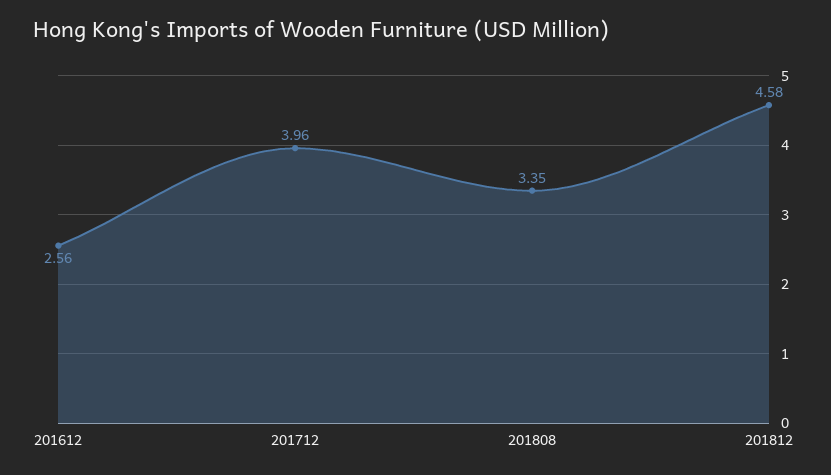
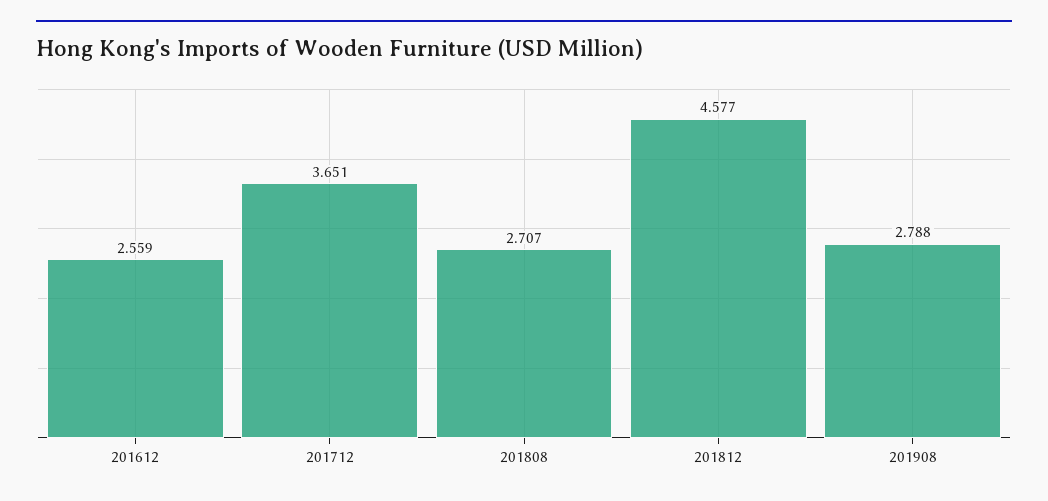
201712: 3.96 -> 3.651
201808: 3.35 -> 2.707
201908: none -> 2.788

